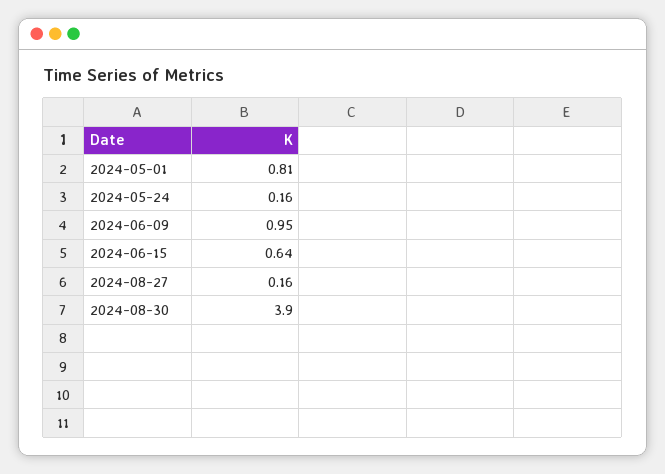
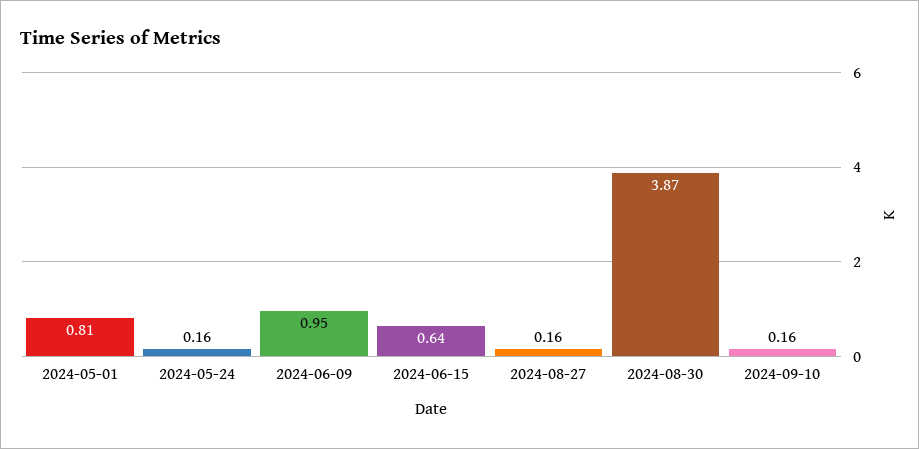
2024-08-30: 3.9 -> 3.87
2024-09-10: none -> 0.16

